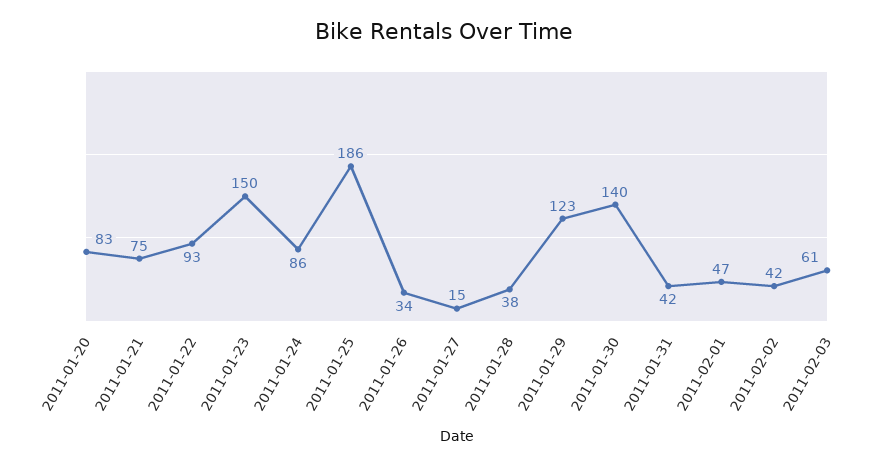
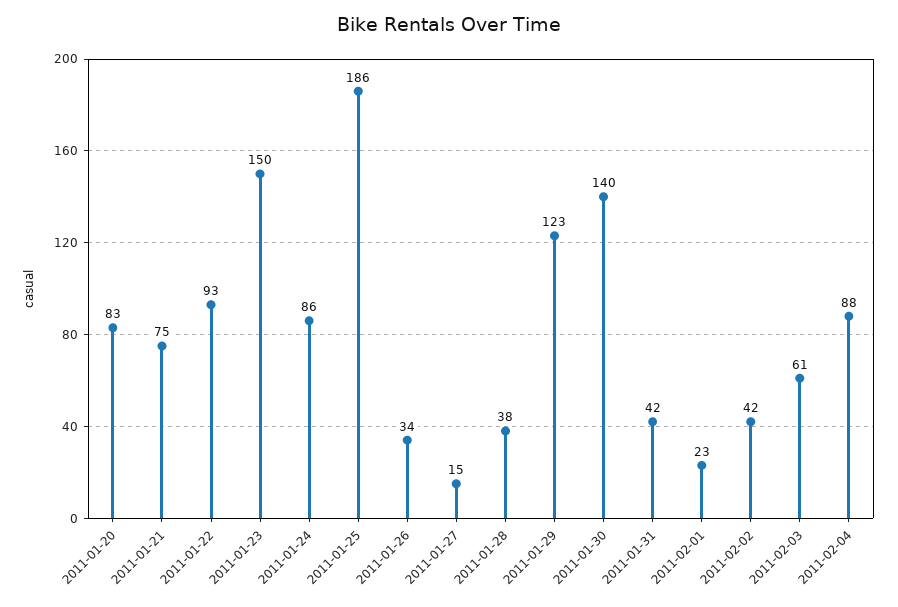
2011-02-01: 47 -> 23
2011-02-04: none -> 88

